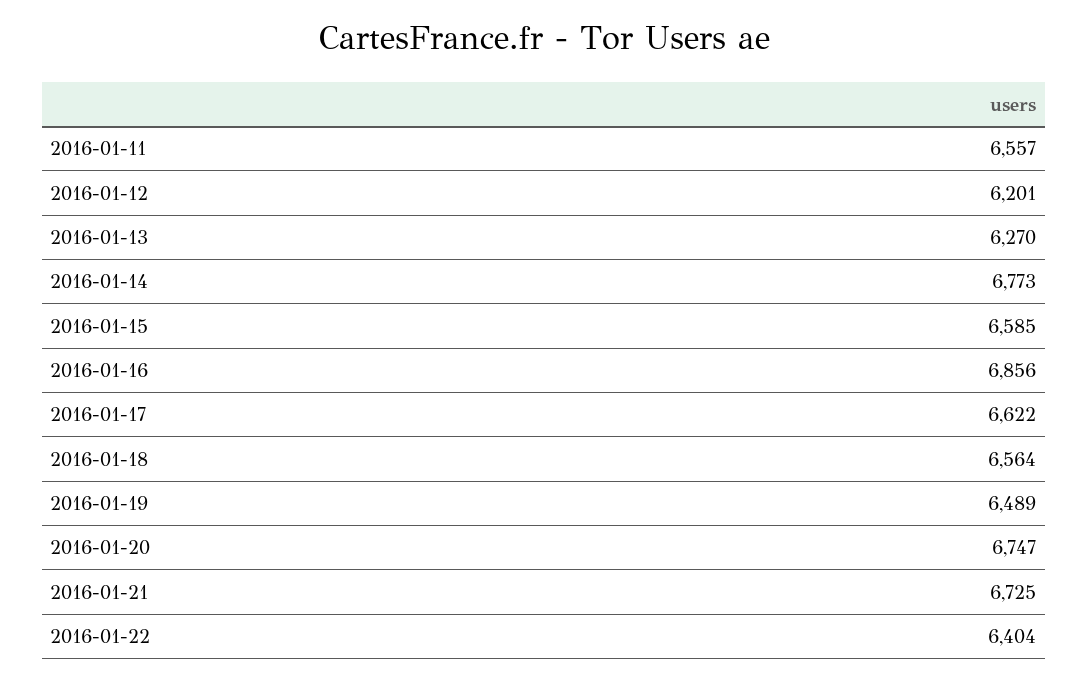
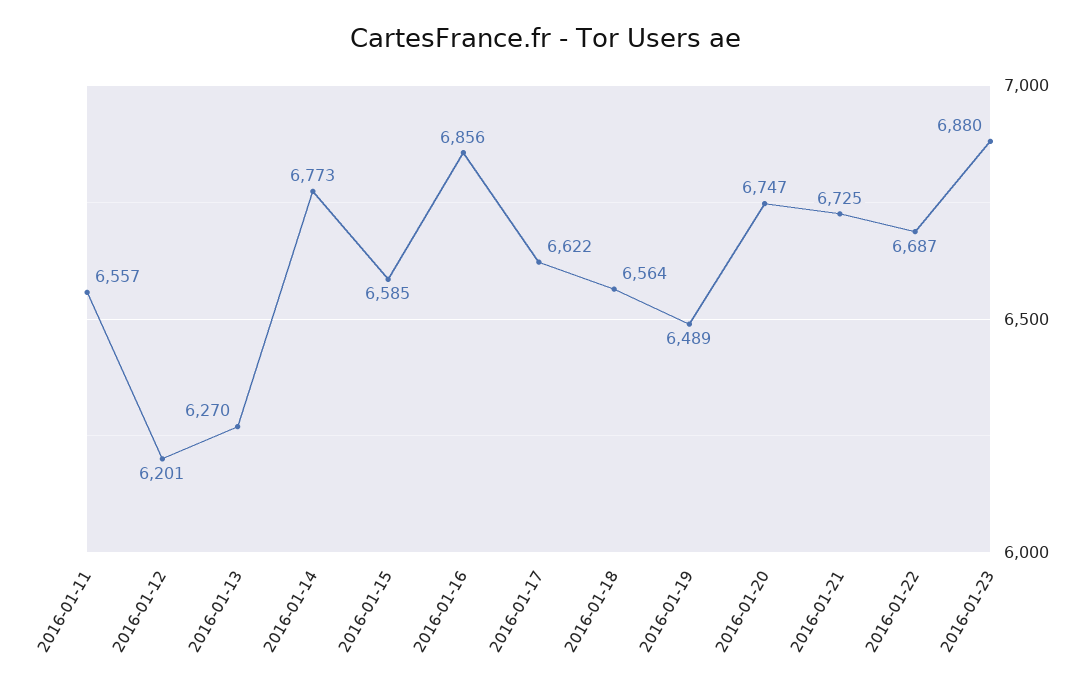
2016-01-22: 6404 -> 6687
2016-01-23: none -> 6880

